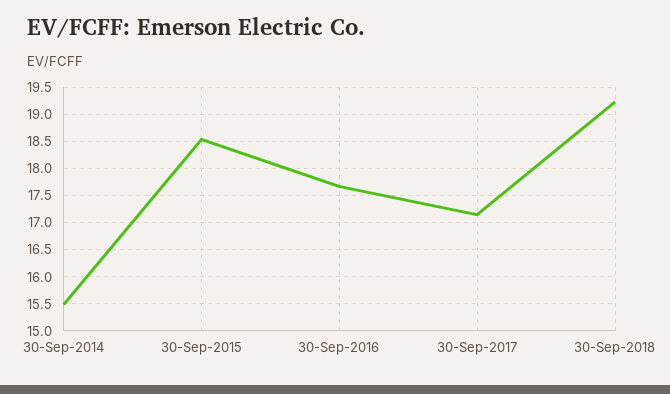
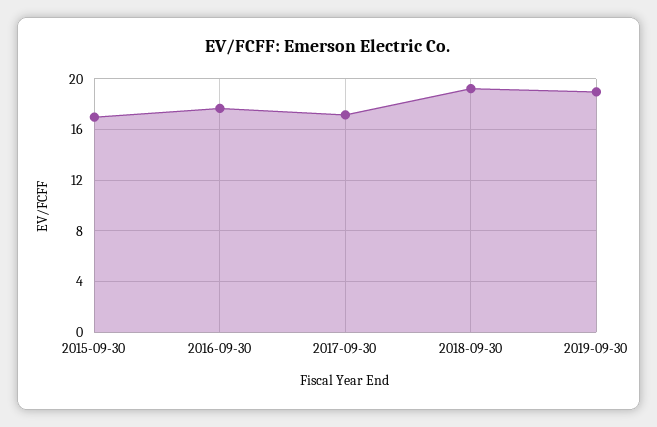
30-Sep-2014: 15.5 -> none
30-Sep-2015: 18.5 -> 17
2019-09-30: none -> 19

